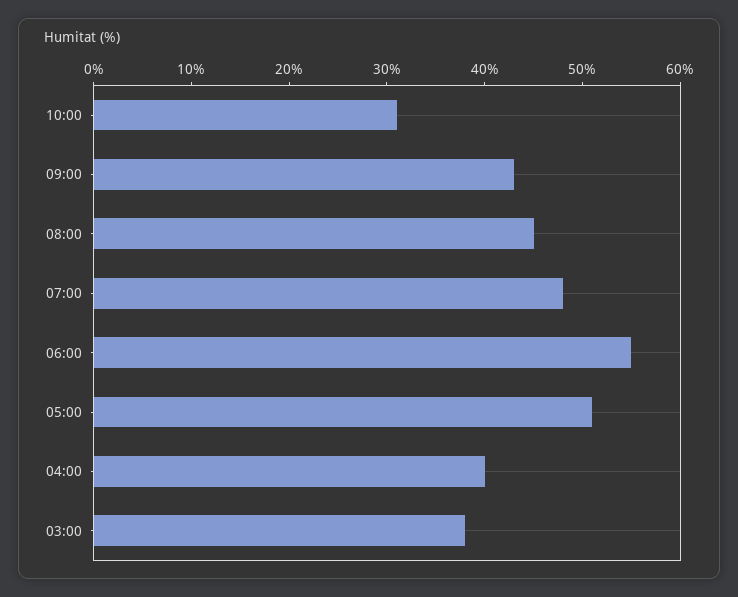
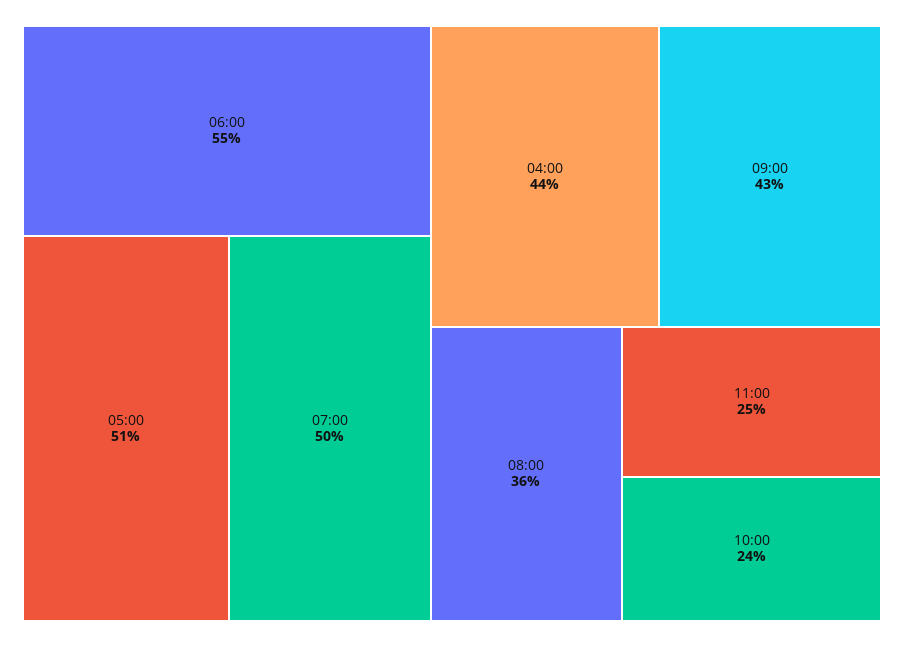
10:00: 31 -> 24
08:00: 45 -> 36
07:00: 48 -> 50
04:00: 40 -> 44
03:00: 38 -> none
11:00: none -> 25

